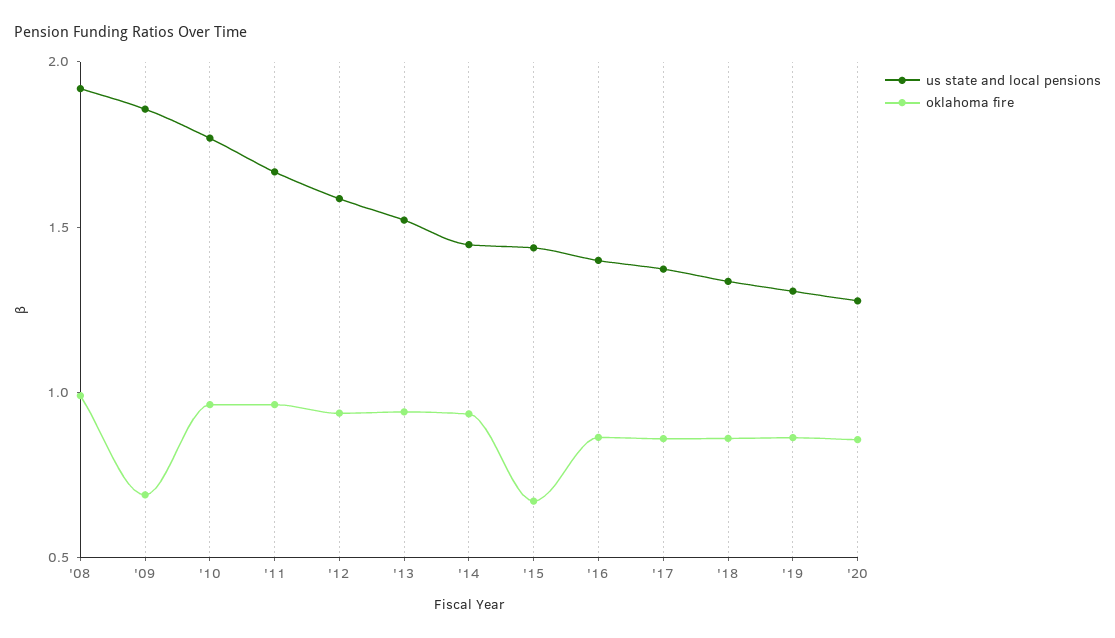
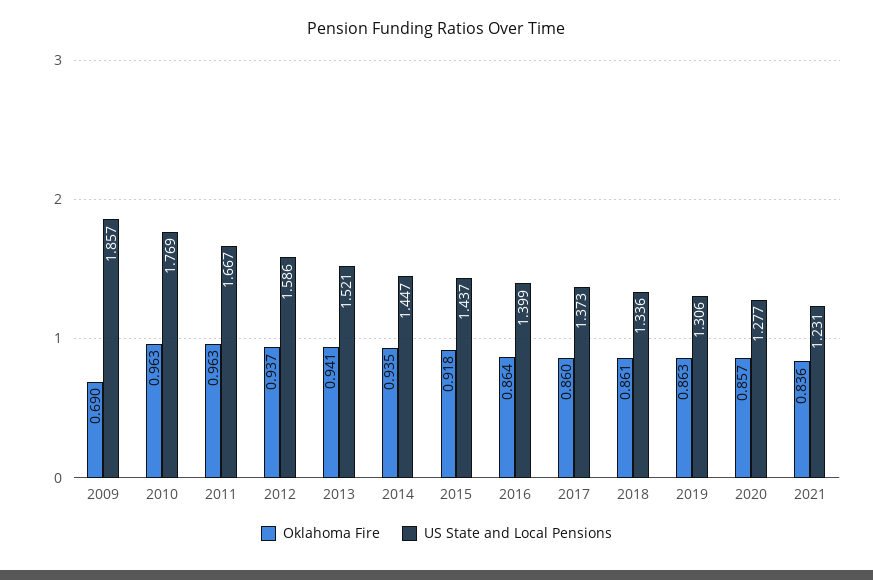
us state and local pensions, '08: 1.9 -> none
oklahoma fire, '08: 1 -> none
oklahoma fire, '15: 0.7 -> 0.918
oklahoma fire, 2021: none -> 0.836
us state and local pensions, 2021: none -> 1.231

